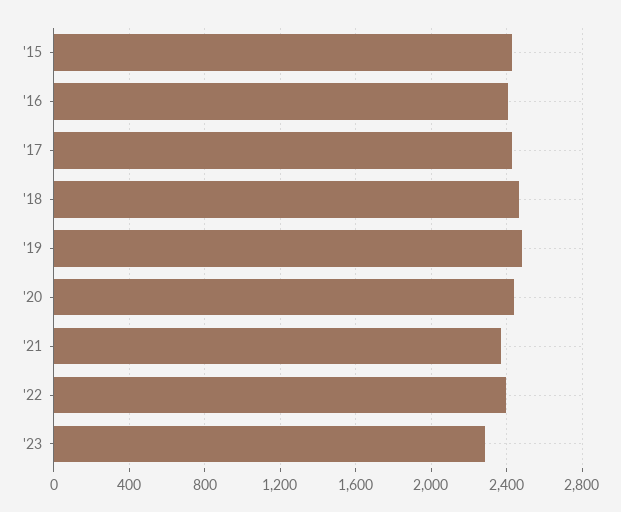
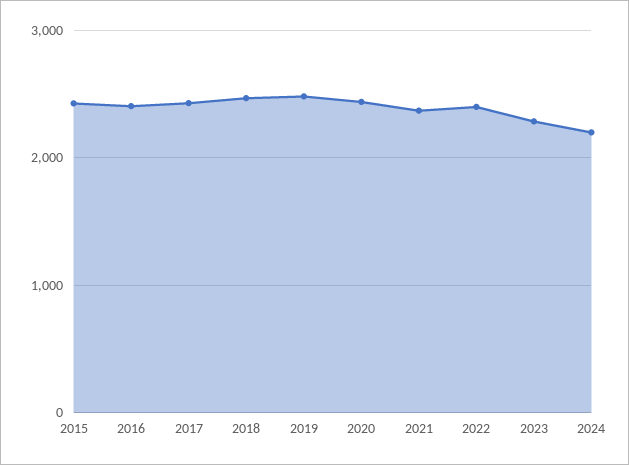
2024: none -> 2200

